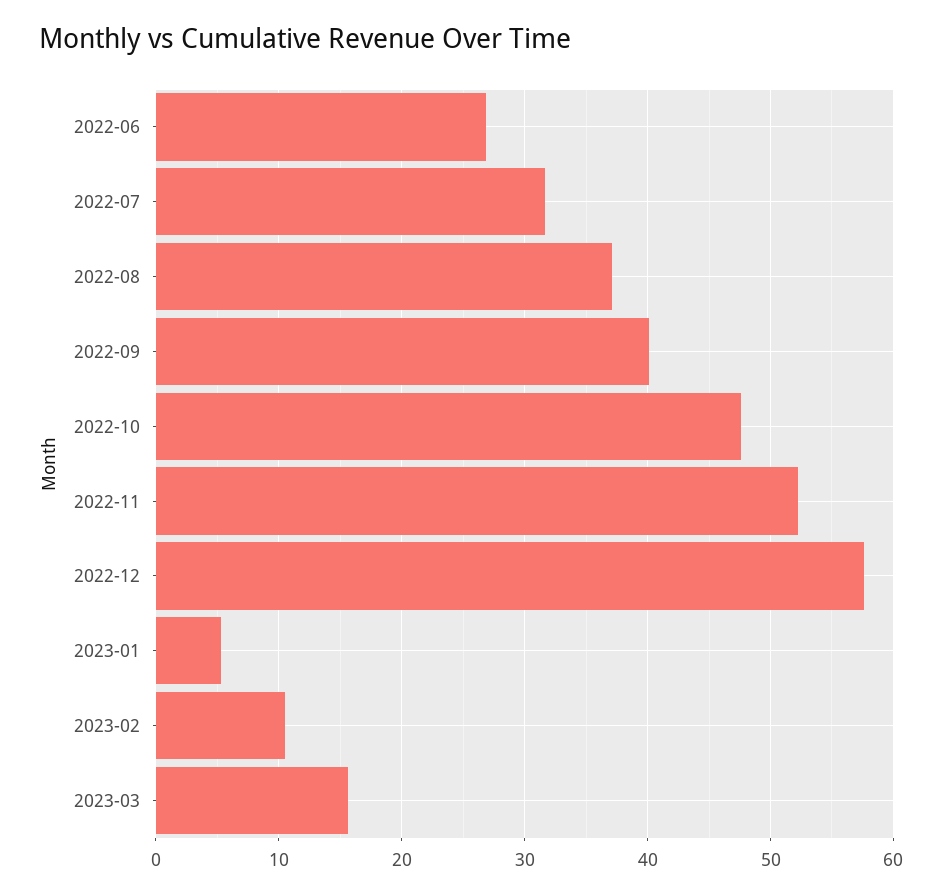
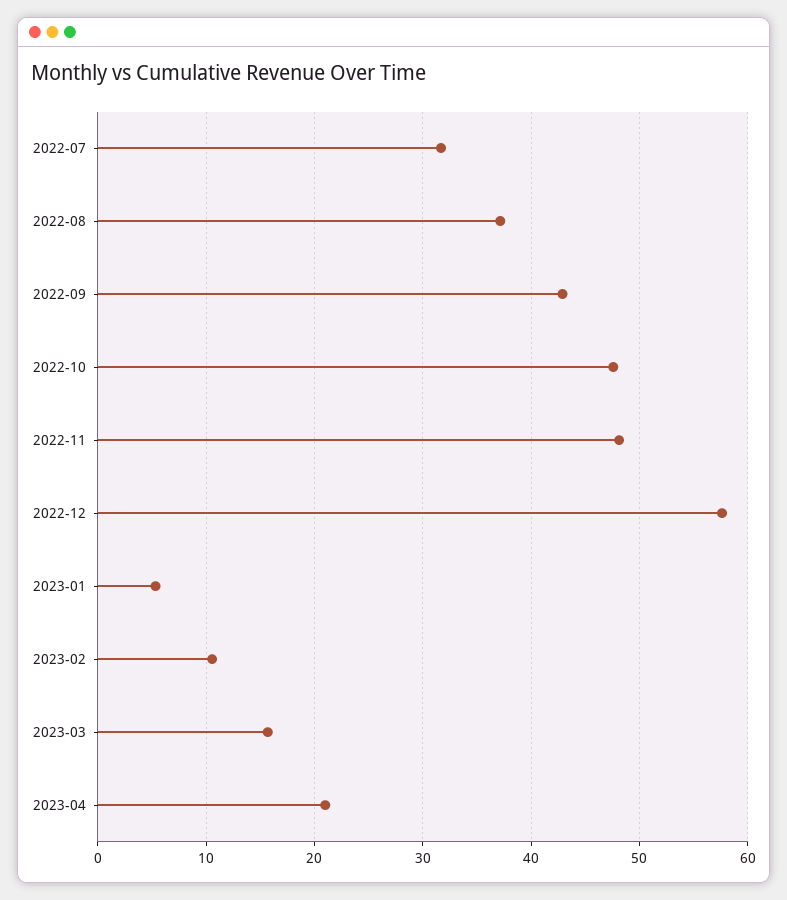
2022-06: 27 -> none
2022-09: 40 -> 43
2022-11: 52 -> 48
2023-04: none -> 21

